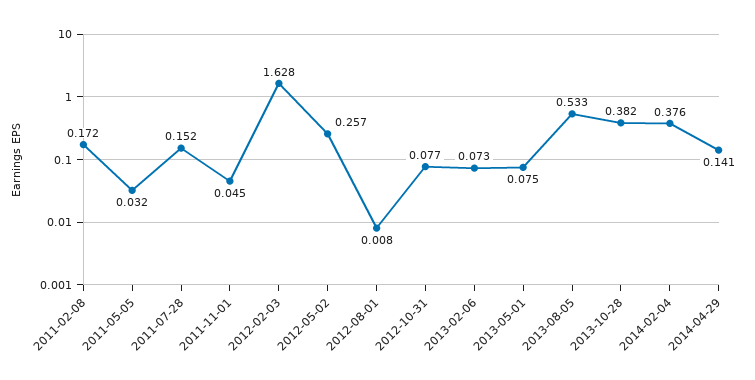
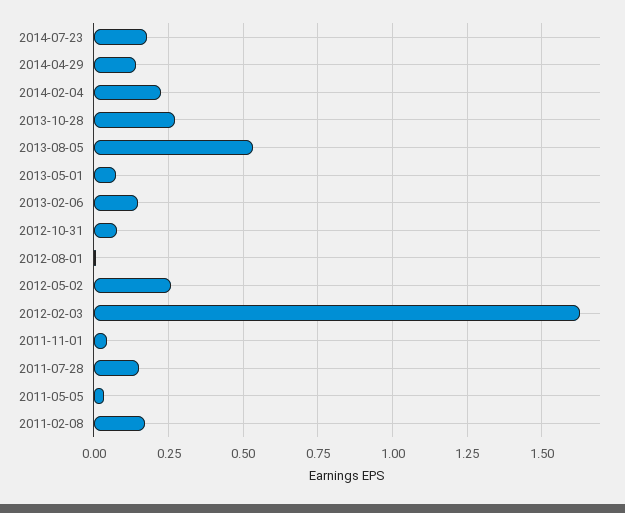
2013-02-06: 0.073 -> 0.15
2013-10-28: 0.382 -> 0.275
2014-02-04: 0.376 -> 0.225
2014-07-23: none -> 0.175

